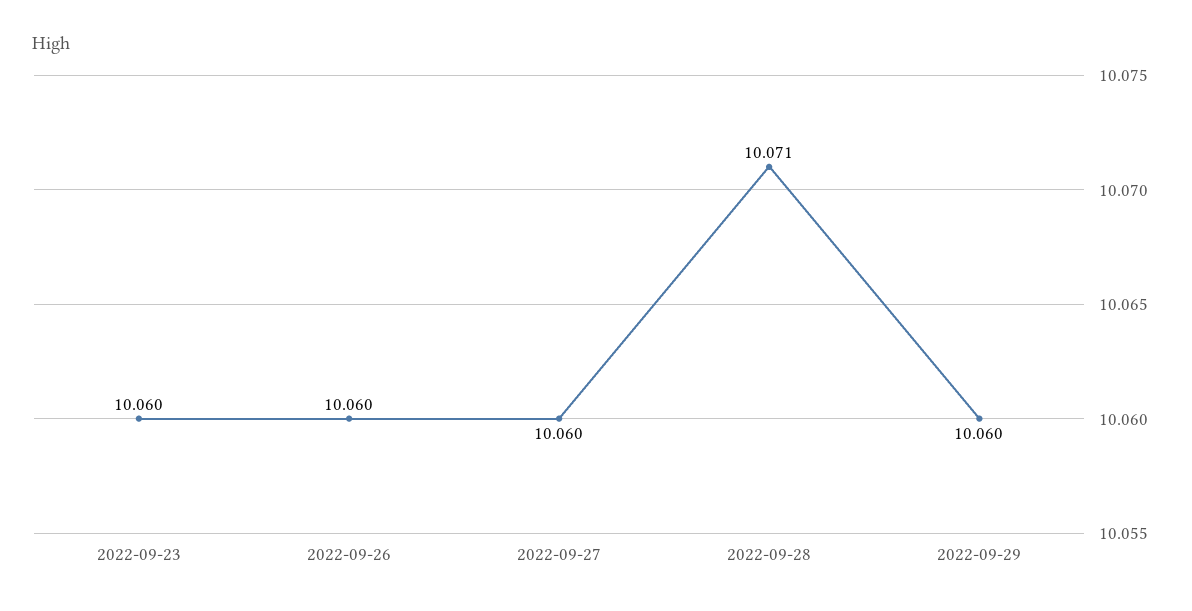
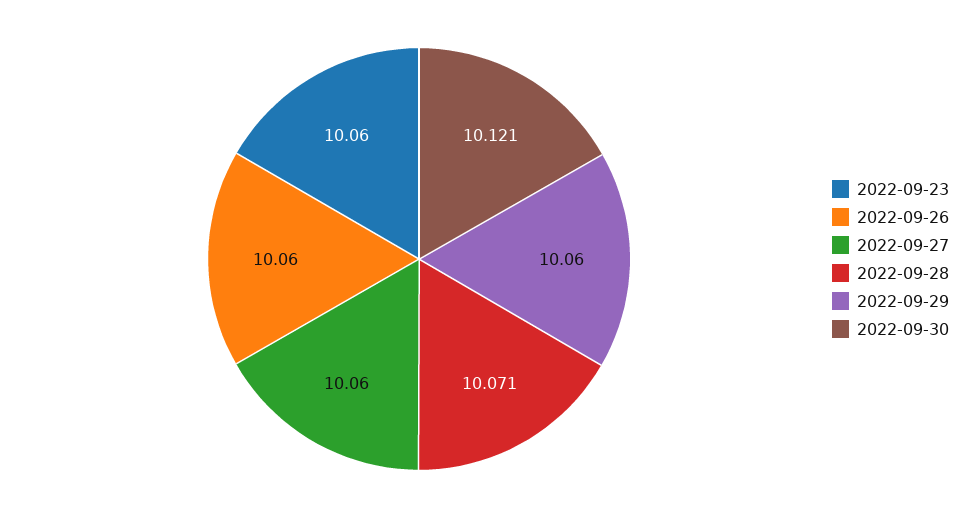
2022-09-30: none -> 10.121

